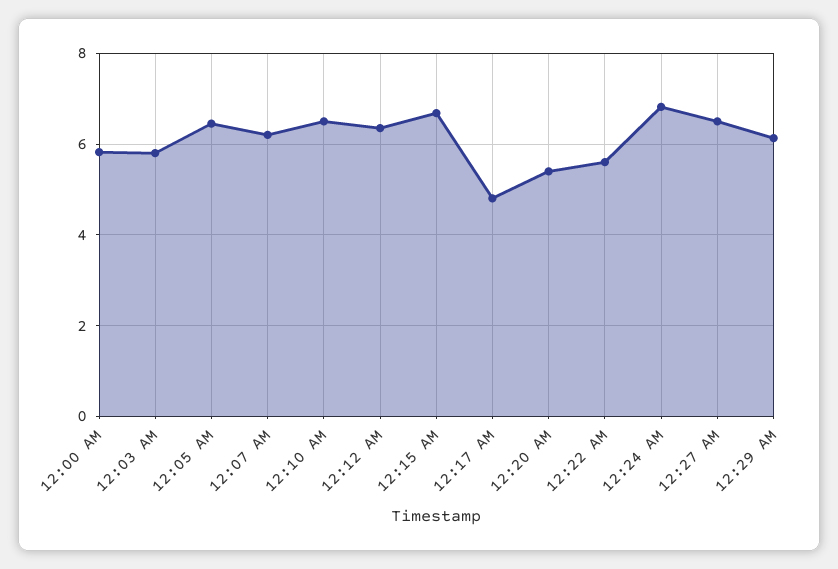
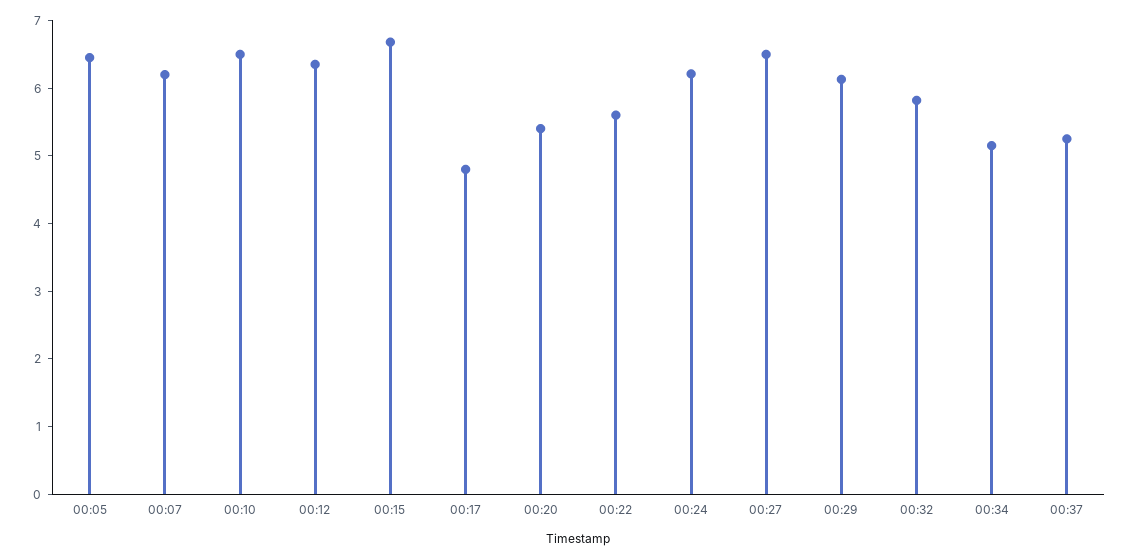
12:00 AM: 5.8 -> none
12:03 AM: 5.8 -> none
12:24 AM: 6.8 -> 6.2
00:32: none -> 5.8
00:34: none -> 5.2
00:37: none -> 5.2

